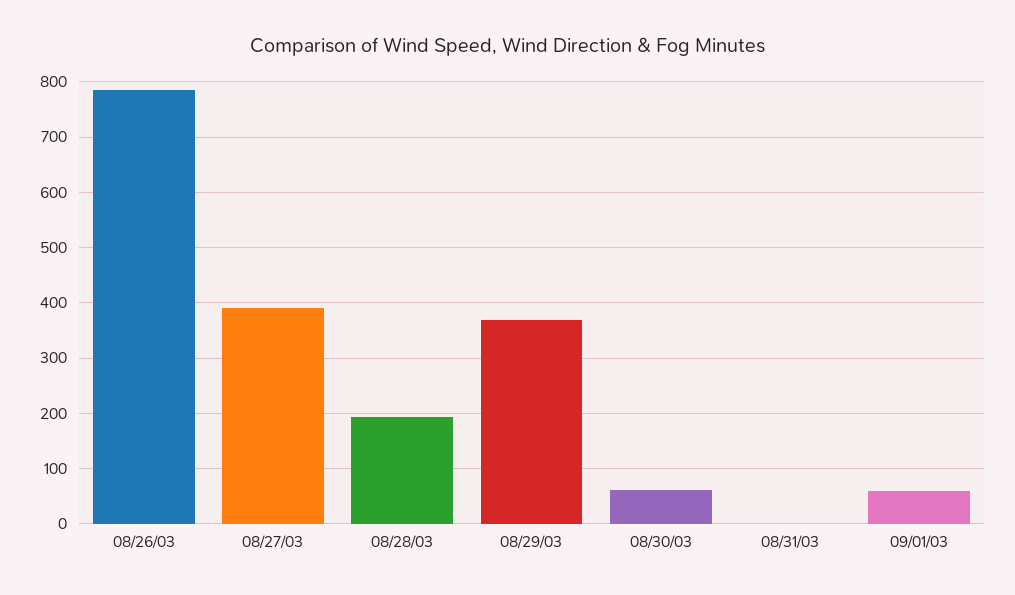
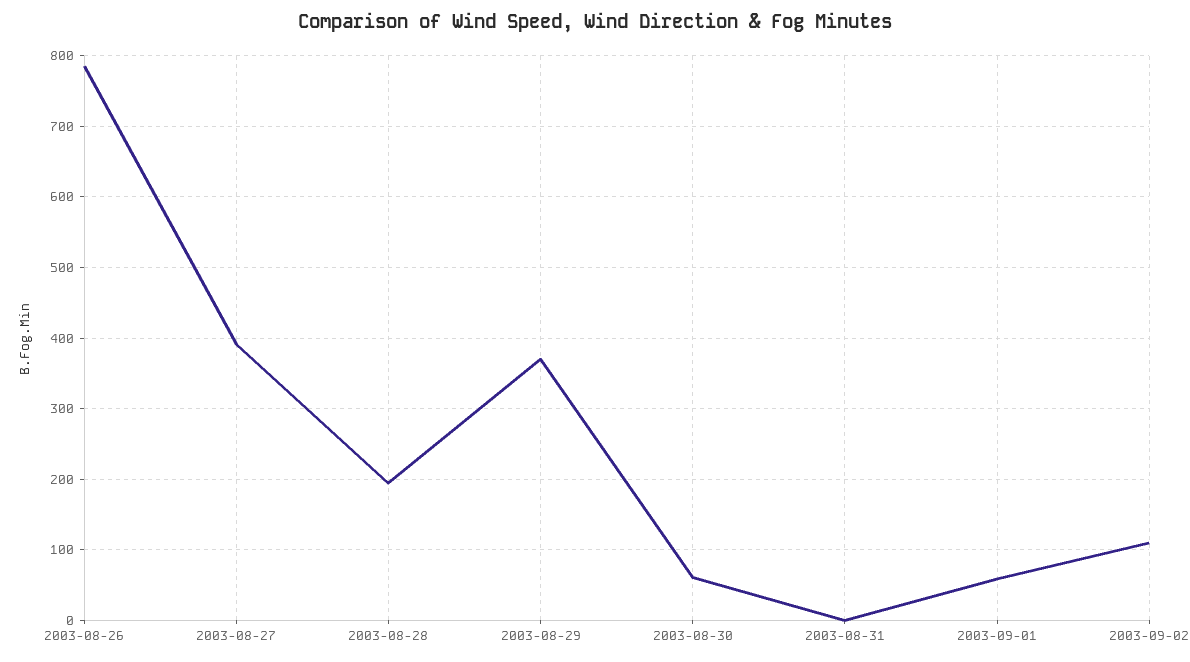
2003-09-02: none -> 110

